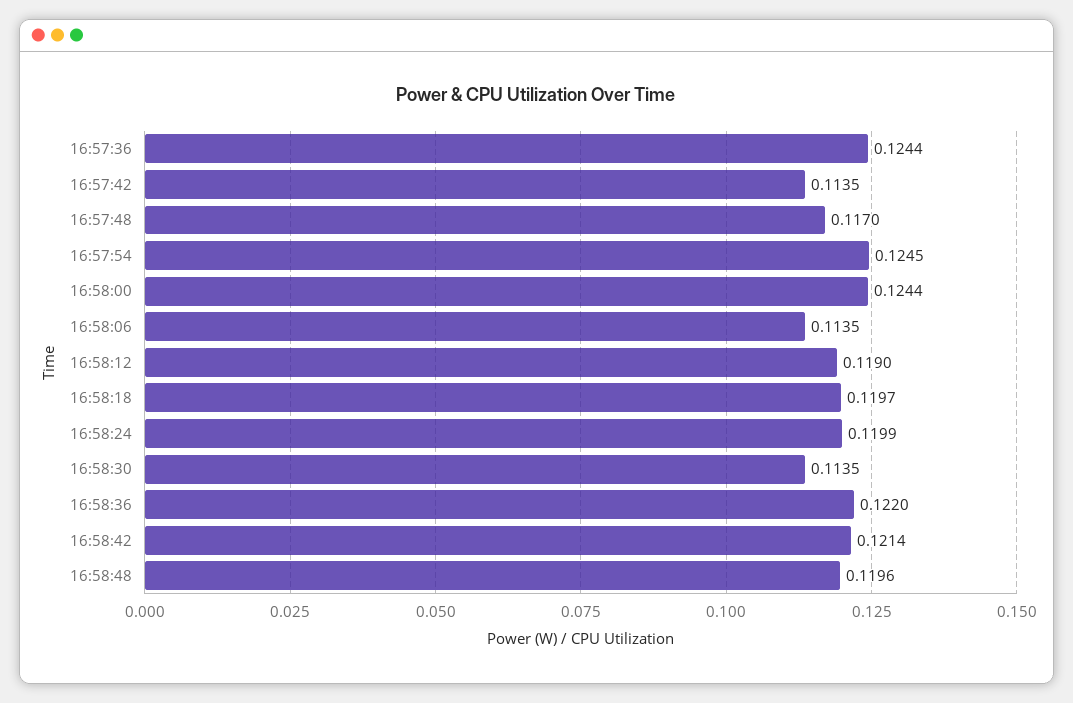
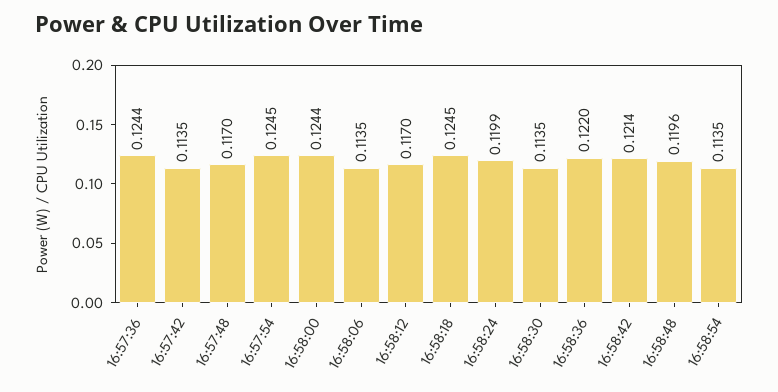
16:58:12: 0.119 -> 0.117
16:58:18: 0.1197 -> 0.1245
16:58:54: none -> 0.1135

